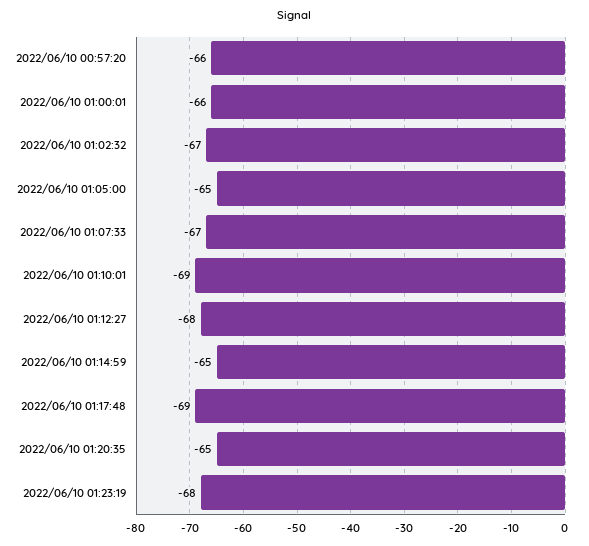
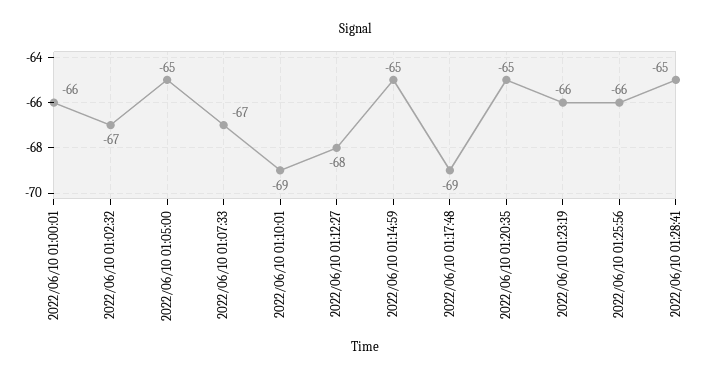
2022/06/10 00:57:20: -66 -> none
2022/06/10 01:23:19: -68 -> -66
2022/06/10 01:25:56: none -> -66
2022/06/10 01:28:41: none -> -65

